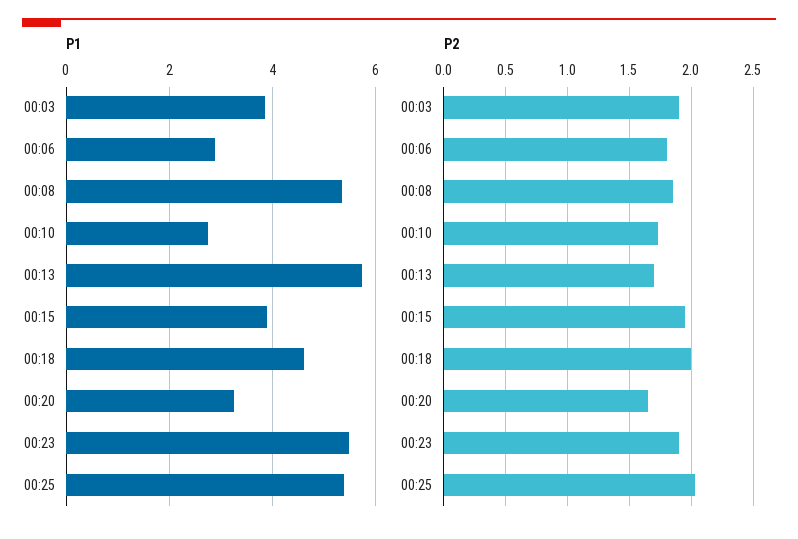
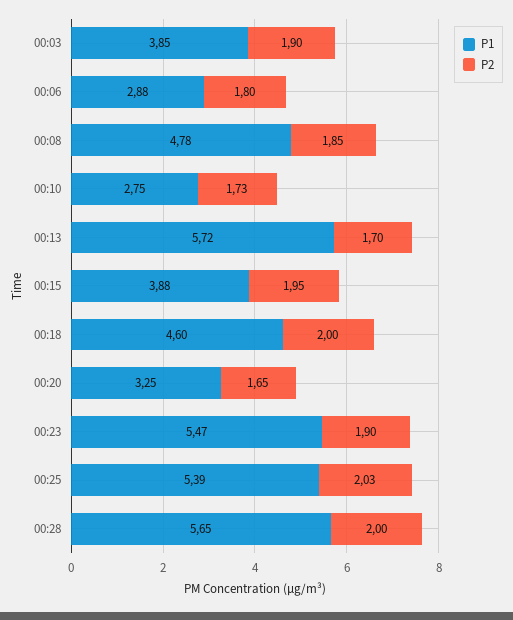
P1, 00:08: 5.4 -> 4.78
P1, 00:28: none -> 5.65
P2, 00:28: none -> 2

